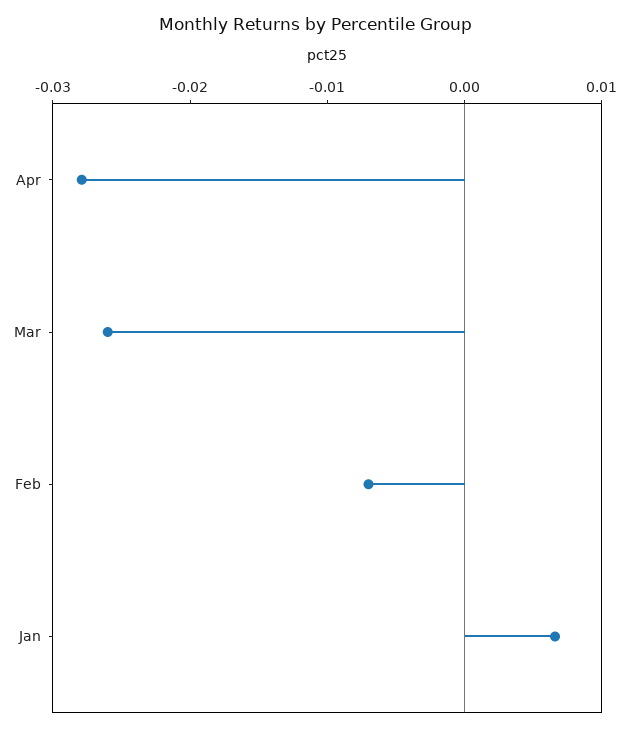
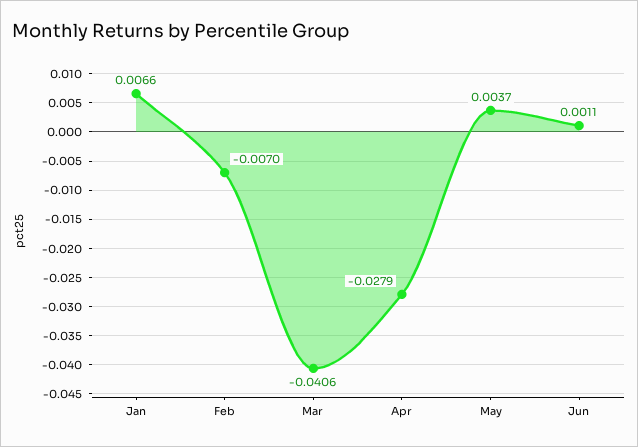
Mar: -0.026 -> -0.0406
May: none -> 0.0037
Jun: none -> 0.0011

